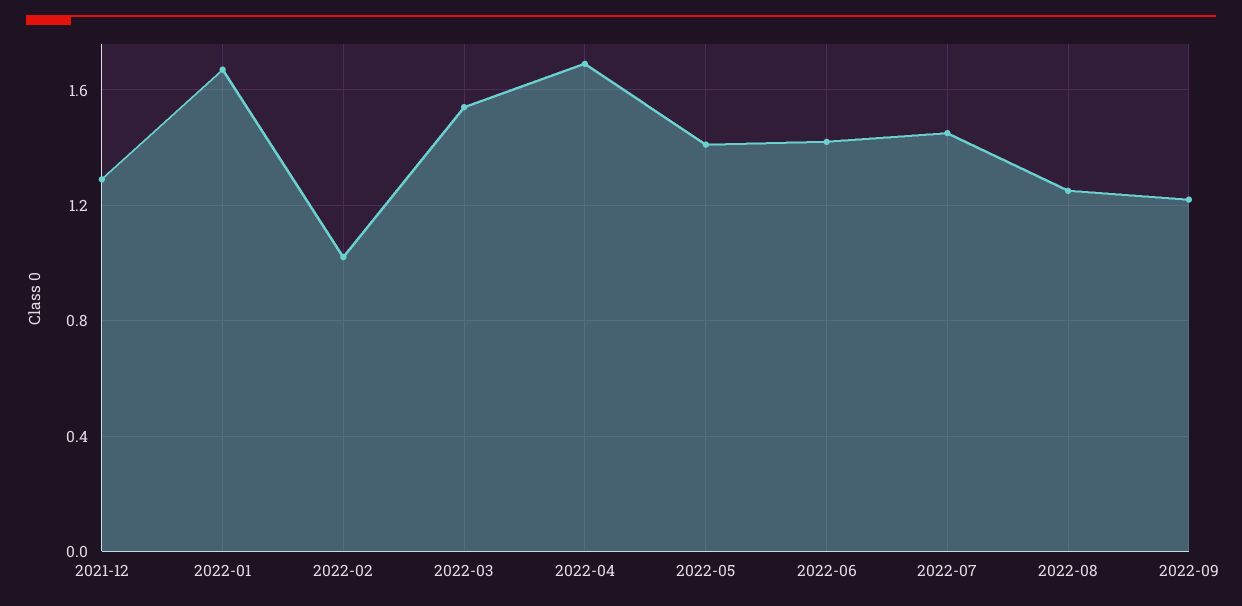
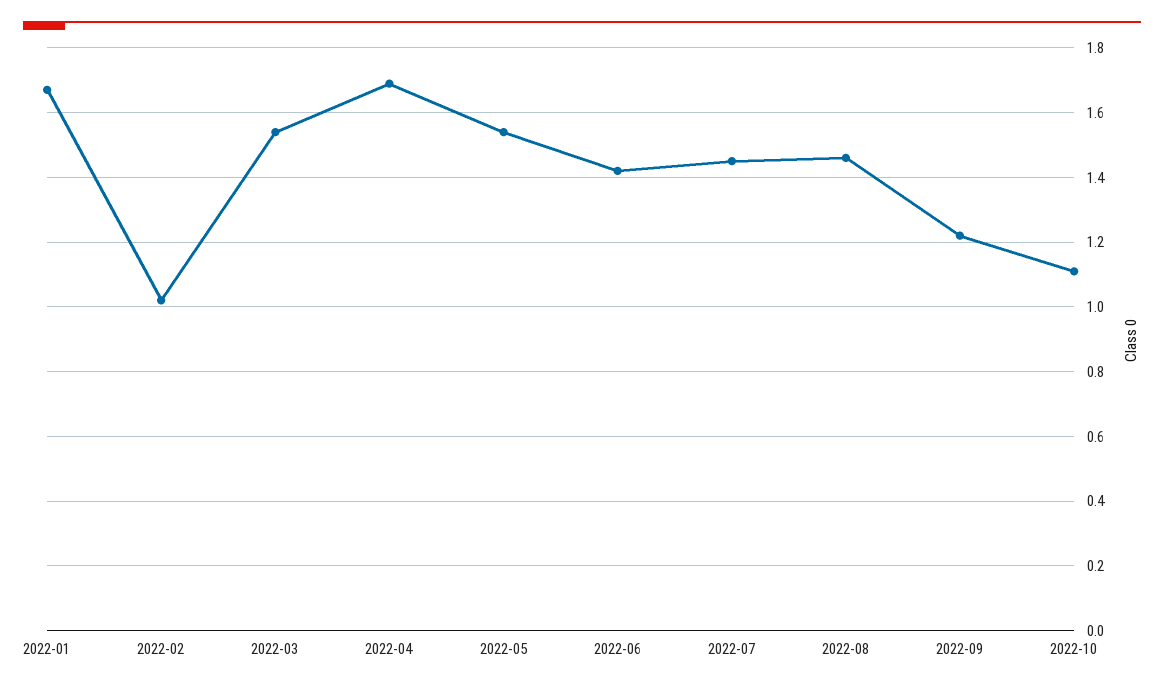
2021-12: 1.3 -> none
2022-05: 1.4 -> 1.55
2022-08: 1.25 -> 1.45
2022-10: none -> 1.1

